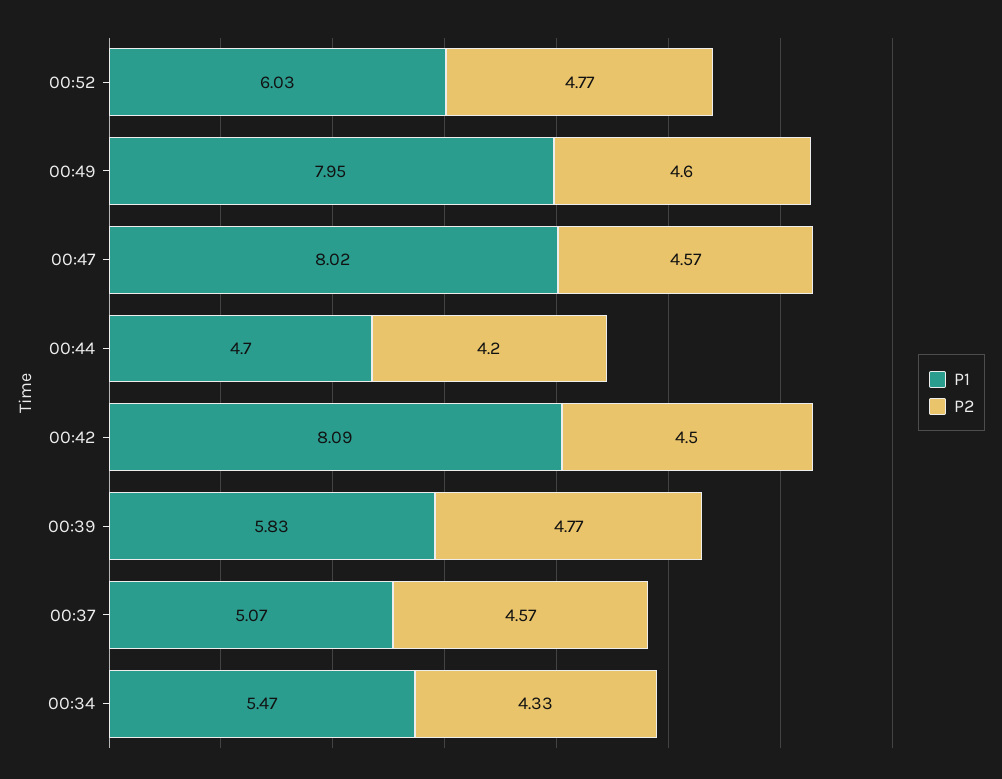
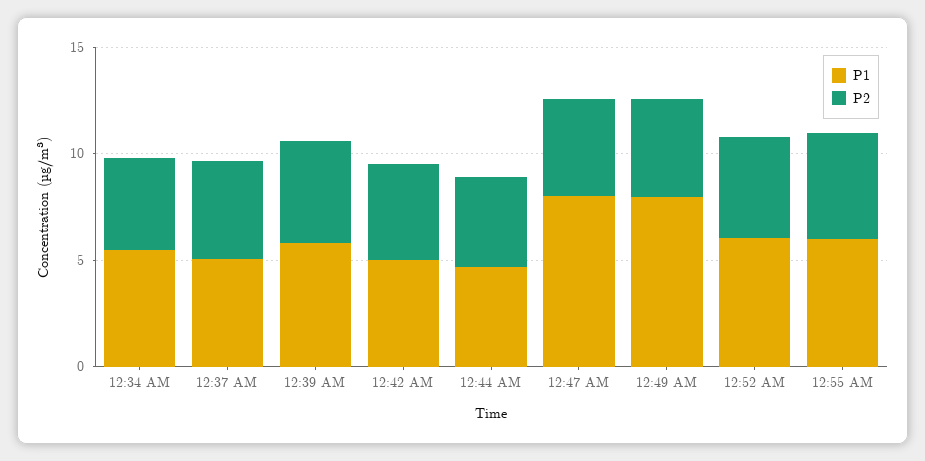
P1, 00:42: 8.09 -> 5
P1, 12:55 AM: none -> 6
P2, 12:55 AM: none -> 5

